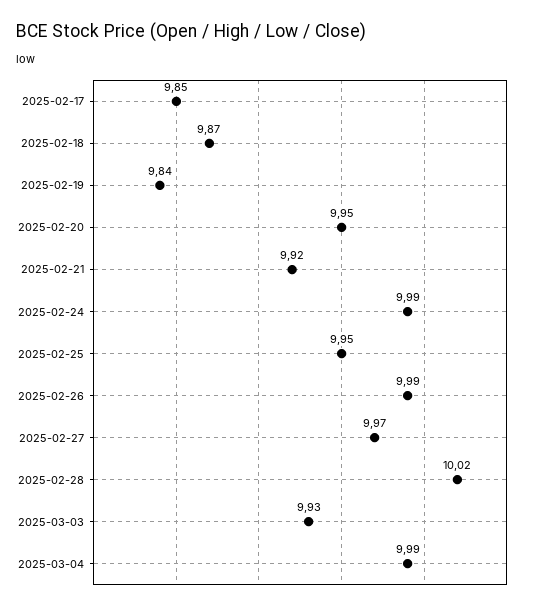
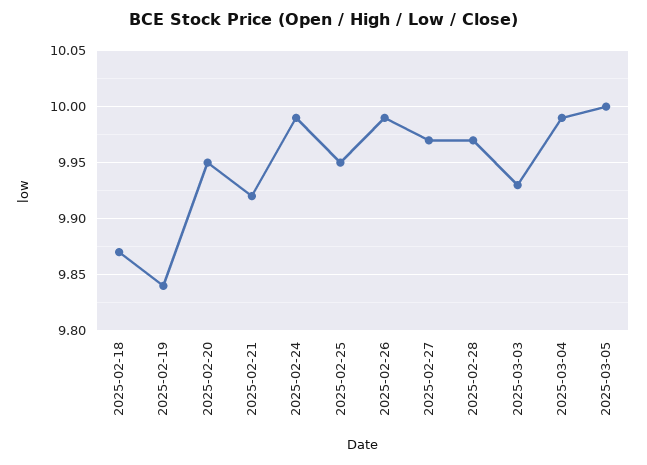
2025-02-17: 9.85 -> none
2025-02-28: 10.02 -> 9.97
2025-03-05: none -> 10

